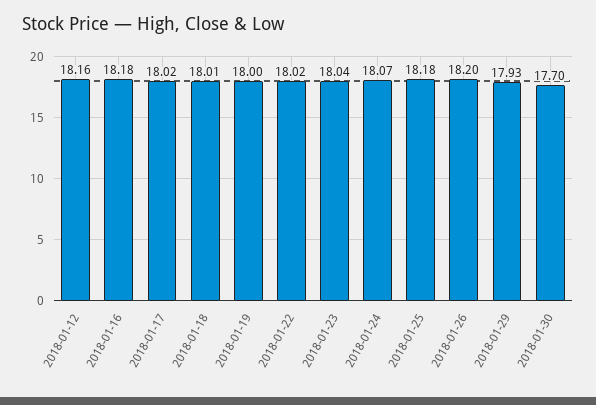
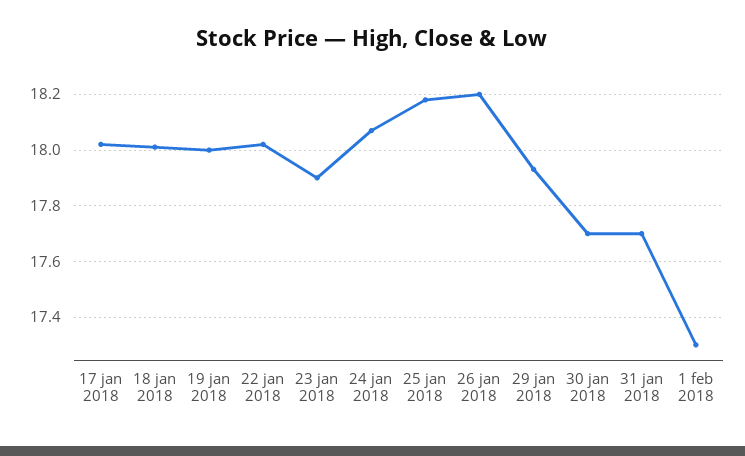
2018-01-12: 18.16 -> none
2018-01-16: 18.18 -> none
2018-01-23: 18.04 -> 17.9
31 jan 2018: none -> 17.7
1 feb 2018: none -> 17.3

